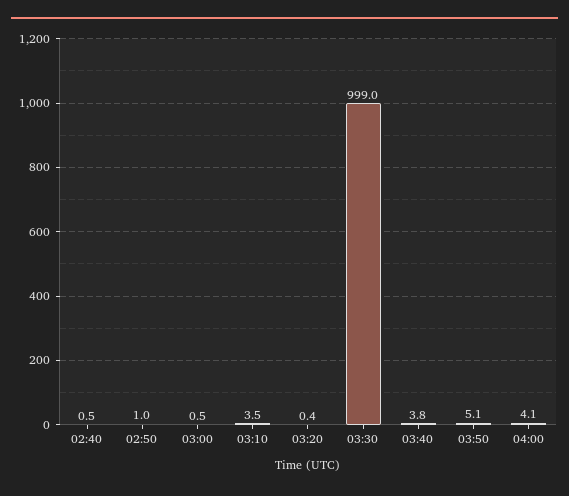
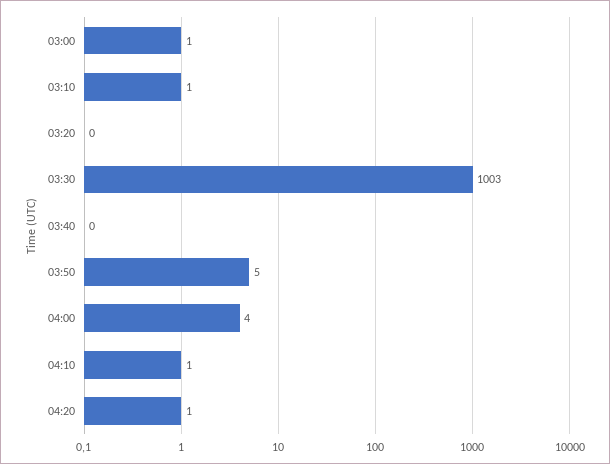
02:40: 0.5 -> none
02:50: 1 -> none
03:10: 3.5 -> 1
03:30: 999 -> 1003
03:40: 3.8 -> 0
04:10: none -> 1
04:20: none -> 1

